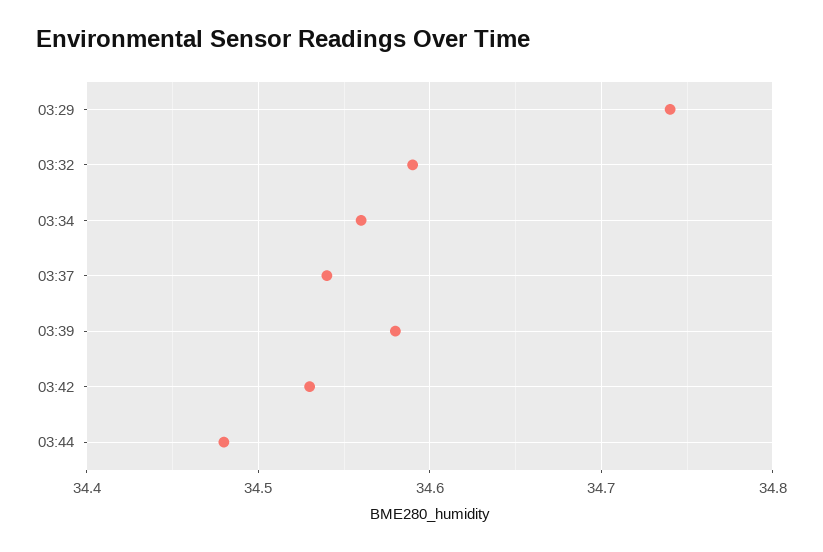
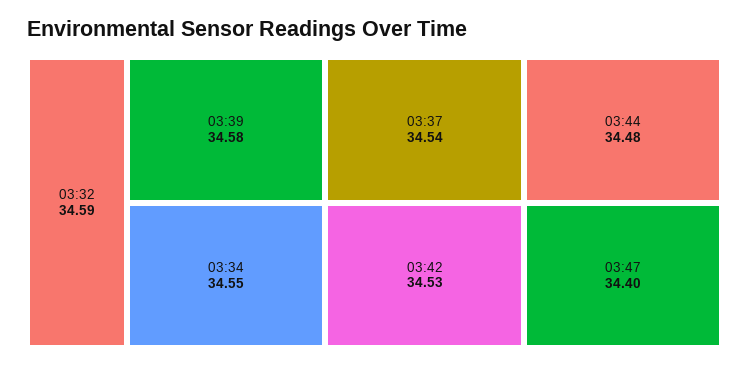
03:29: 34.74 -> none
03:34: 34.56 -> 34.55
03:47: none -> 34.4

